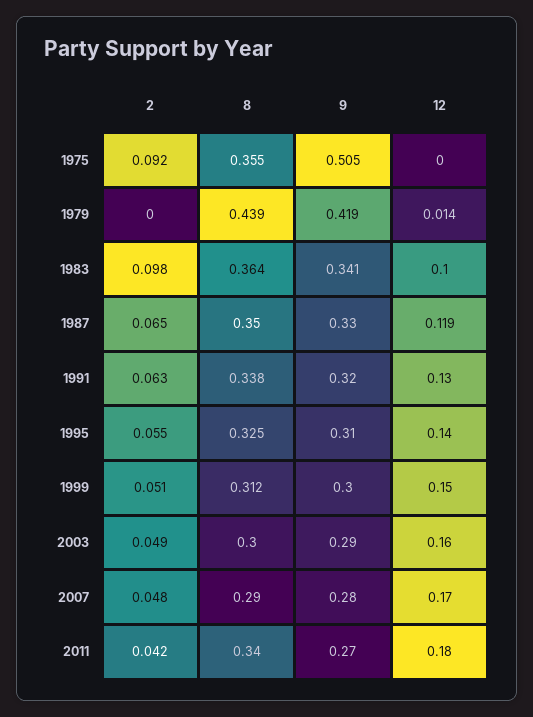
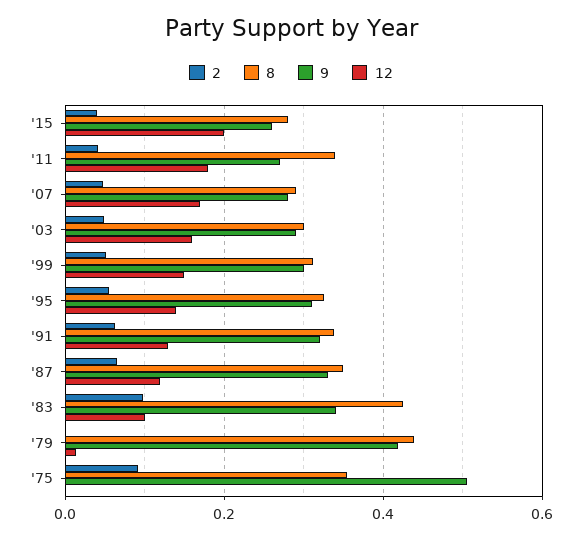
8, 1983: 0.364 -> 0.42
2, '15: none -> 0.04
8, '15: none -> 0.28
9, '15: none -> 0.26
12, '15: none -> 0.2

